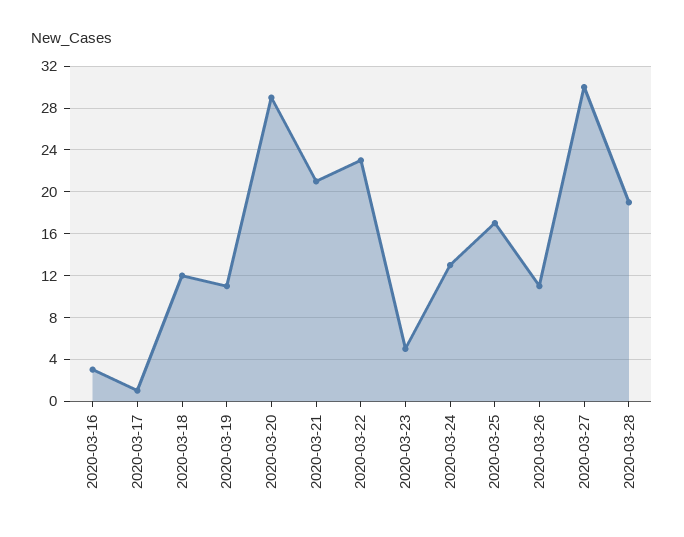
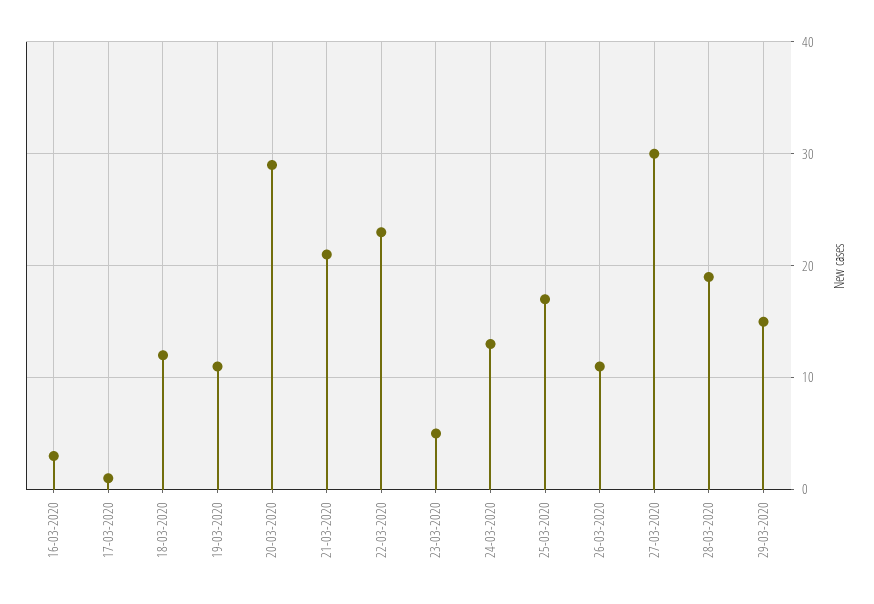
29-03-2020: none -> 15

